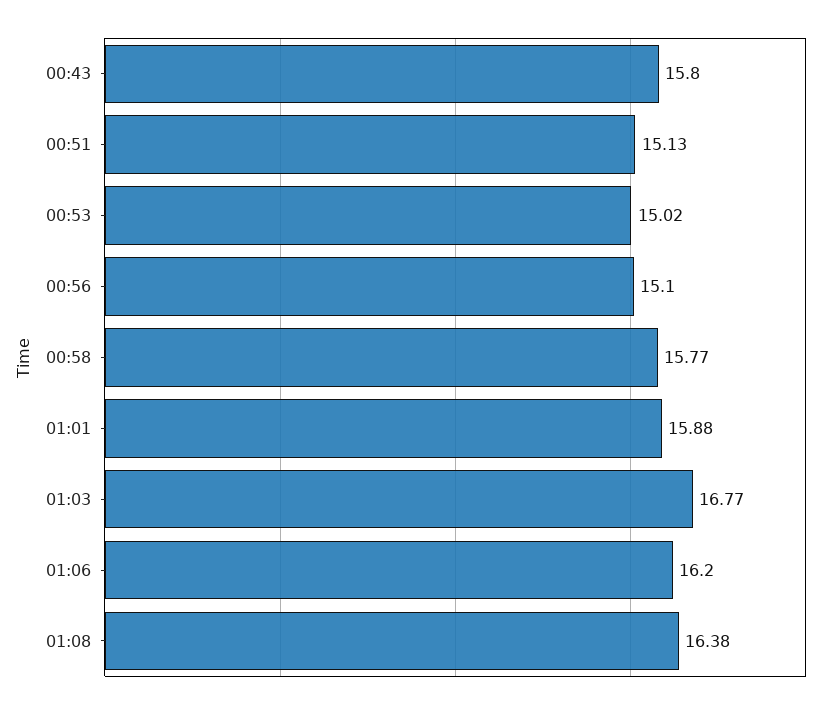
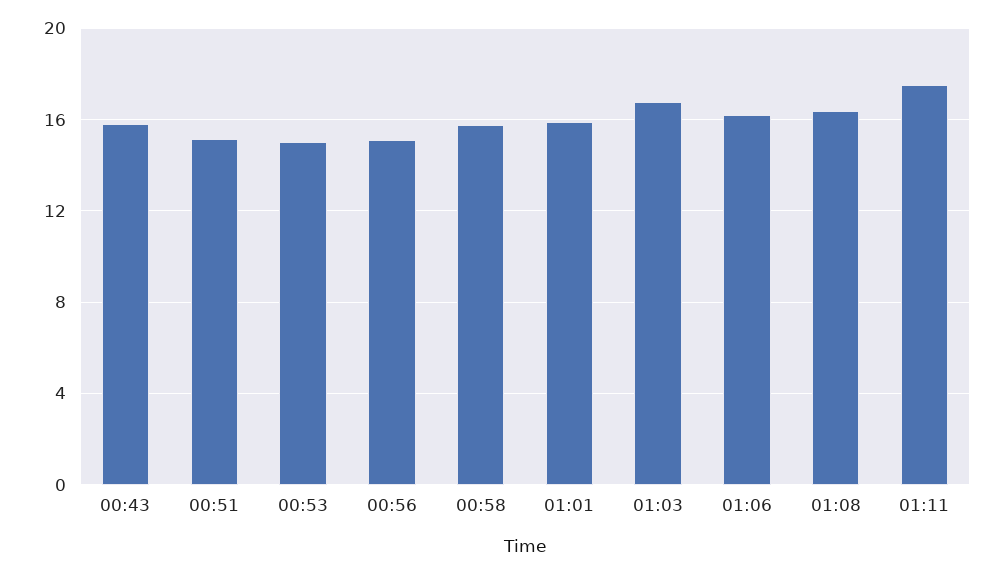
01:11: none -> 17.5

